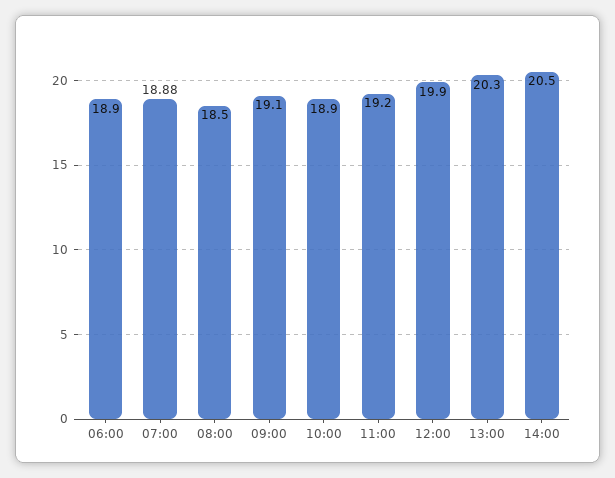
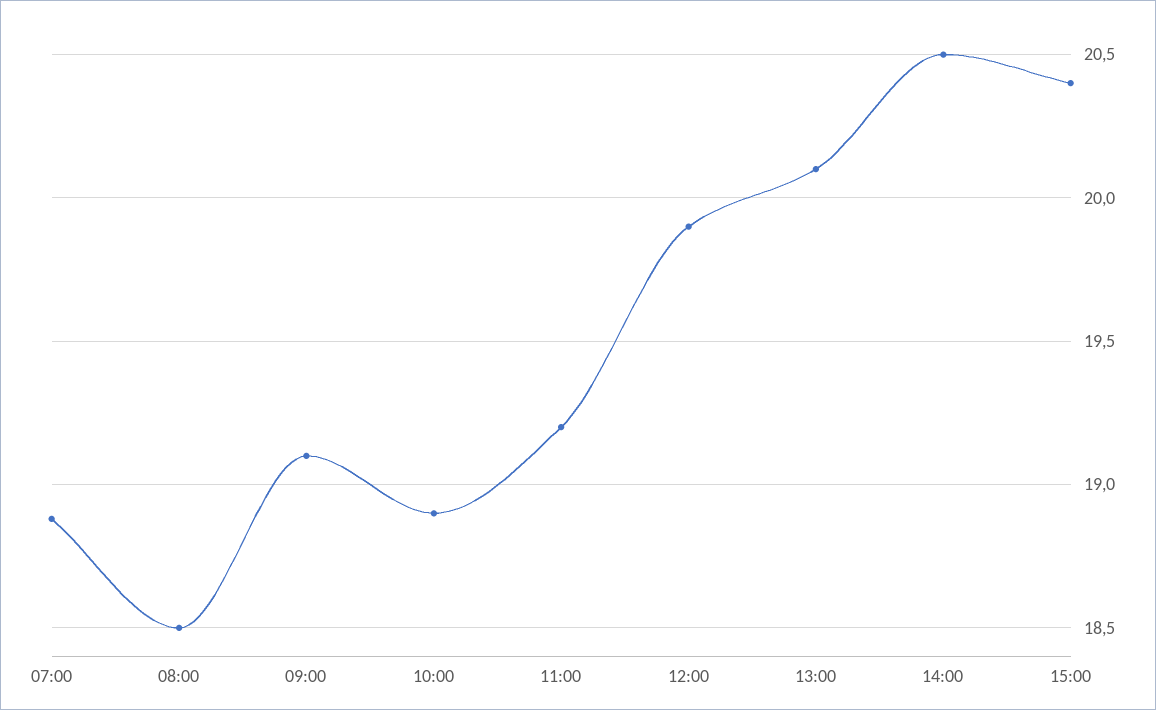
06:00: 18.9 -> none
13:00: 20.3 -> 20.1
15:00: none -> 20.4

